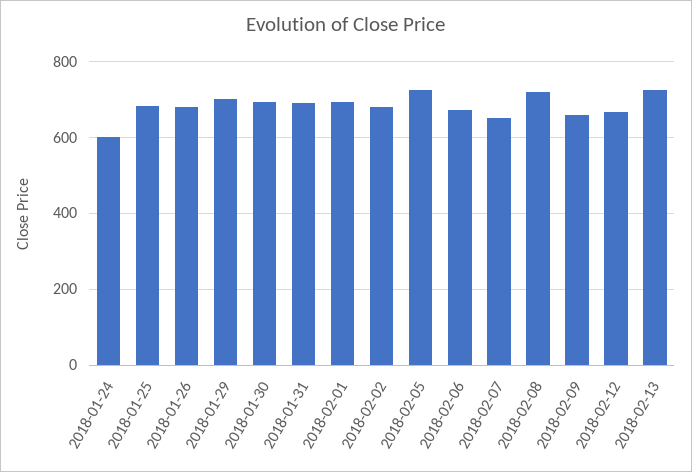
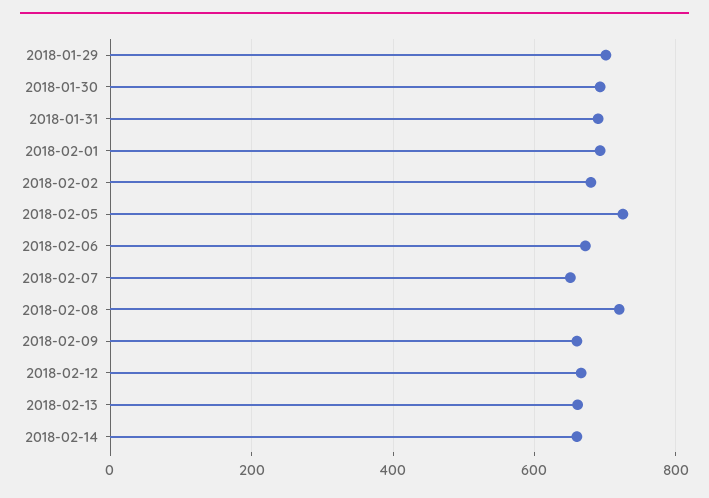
2018-01-24: 600 -> none
2018-01-25: 680 -> none
2018-01-26: 680 -> none
2018-02-13: 720 -> 660
2018-02-14: none -> 660

